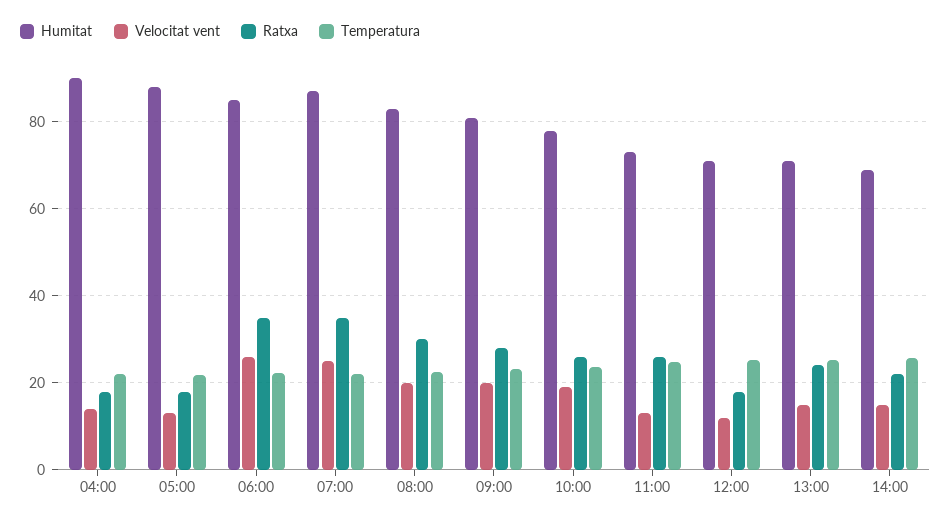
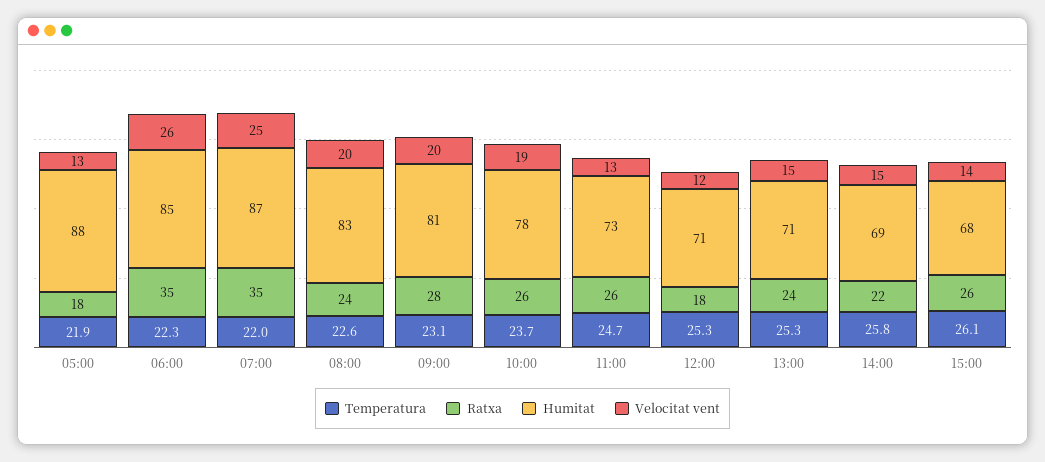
Humitat, 04:00: 90 -> none
Velocitat vent, 04:00: 14 -> none
Ratxa, 04:00: 18 -> none
Temperatura, 04:00: 22 -> none
Ratxa, 08:00: 30 -> 24
Temperatura, 15:00: none -> 26.1
Ratxa, 15:00: none -> 26
Humitat, 15:00: none -> 68
Velocitat vent, 15:00: none -> 14

